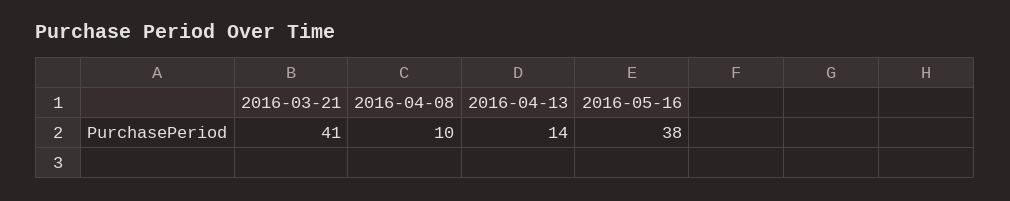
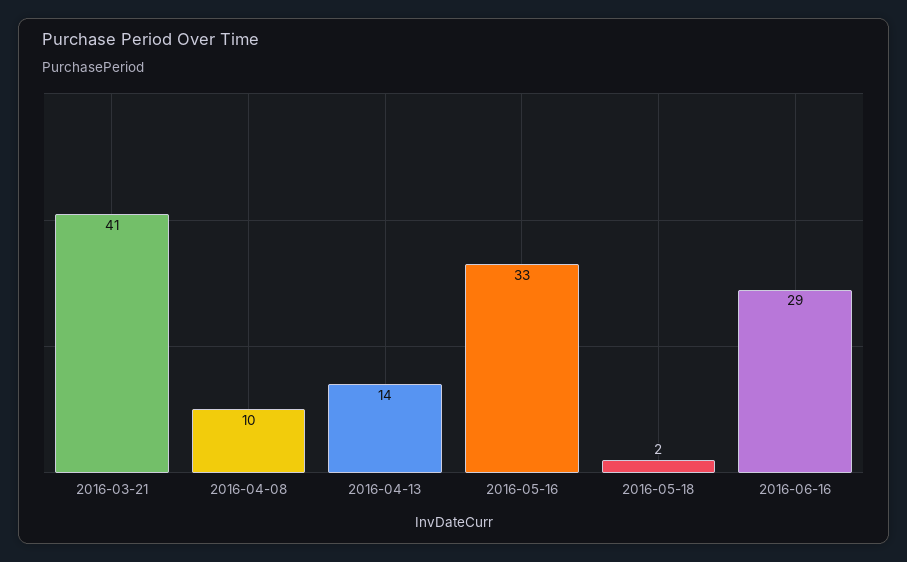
2016-05-16: 38 -> 33
2016-05-18: none -> 2
2016-06-16: none -> 29

